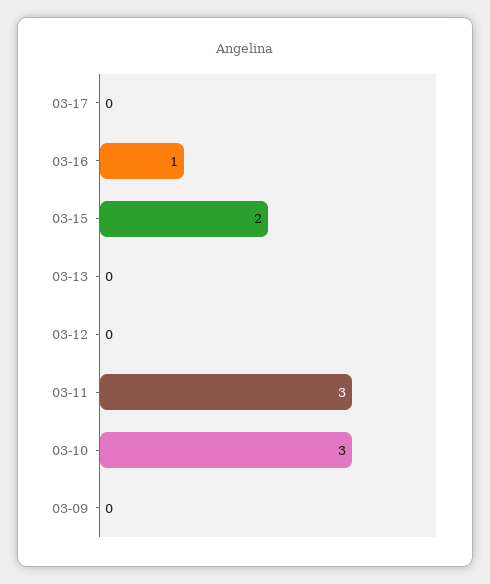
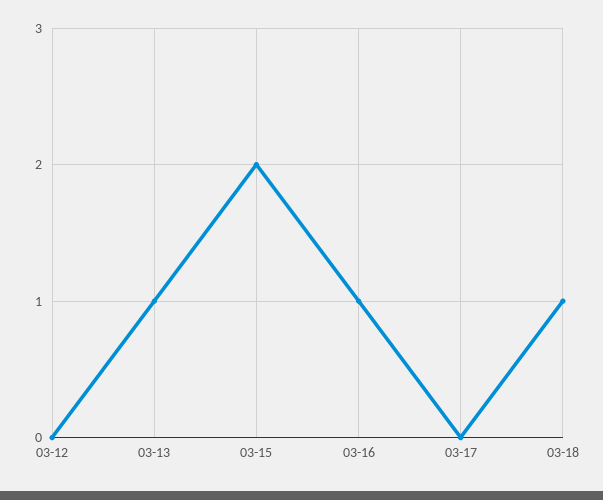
03-13: 0 -> 1
03-11: 3 -> none
03-10: 3 -> none
03-09: 0 -> none
03-18: none -> 1

